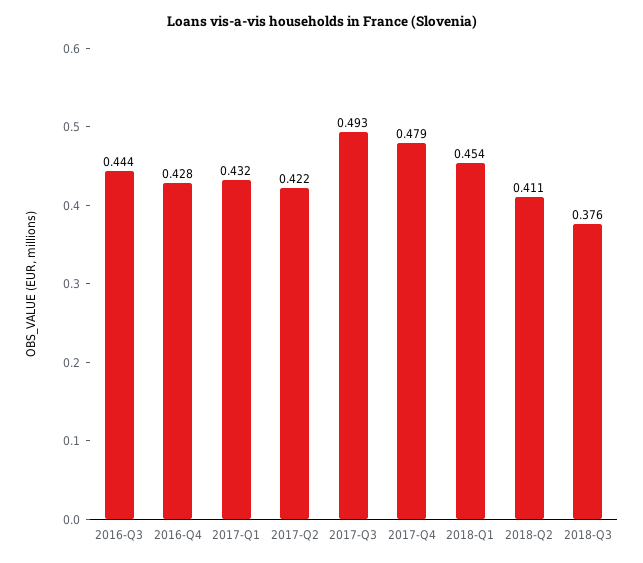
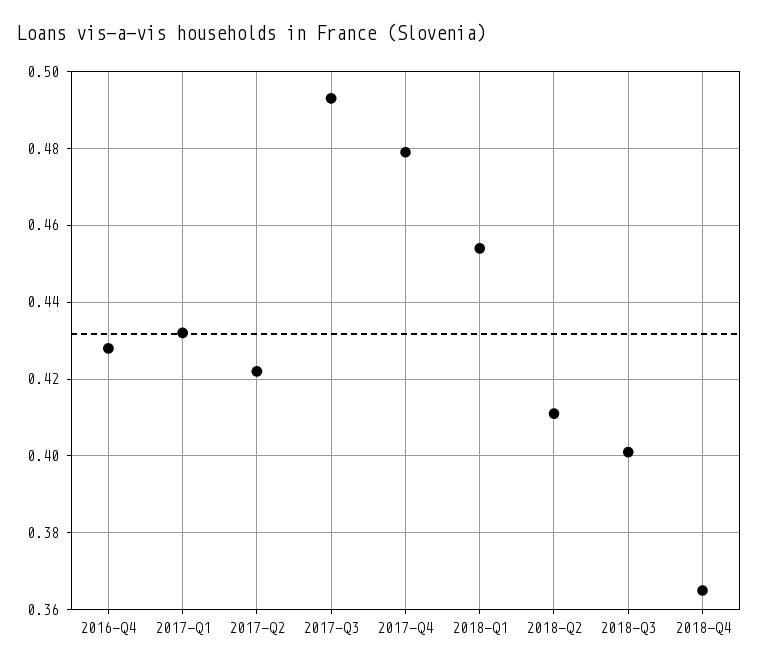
2016-Q3: 0.444 -> none
2018-Q3: 0.376 -> 0.4
2018-Q4: none -> 0.365

